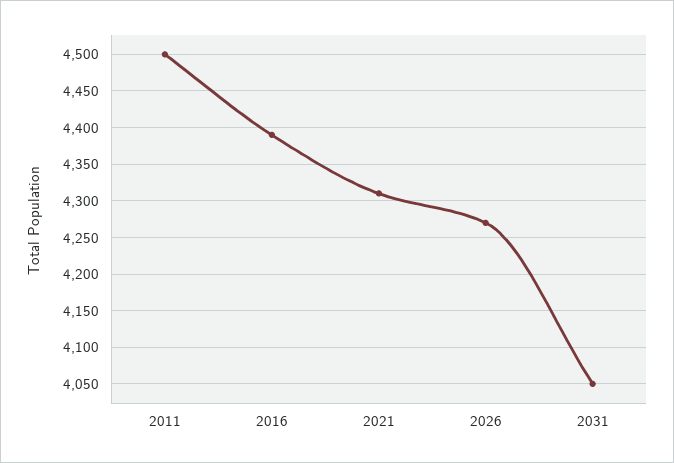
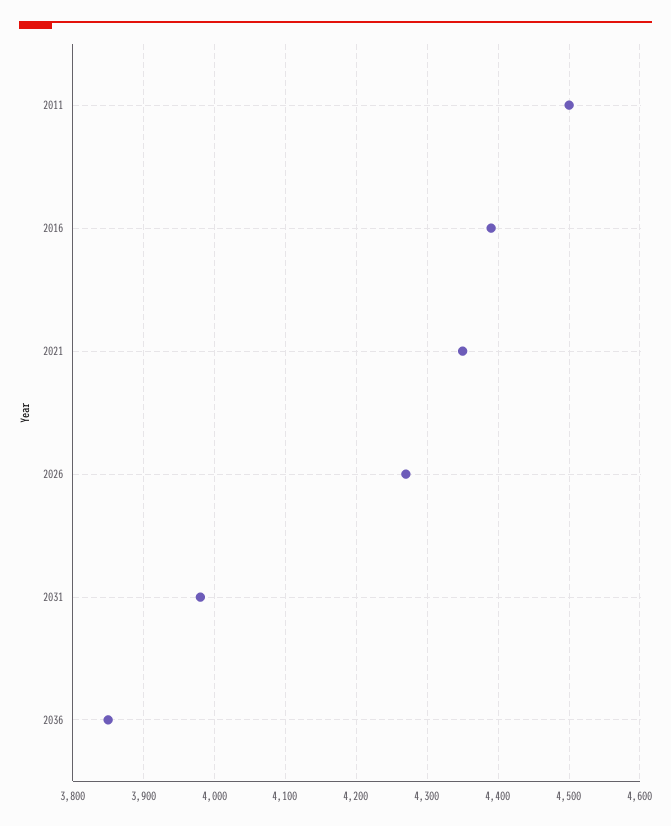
2021: 4310 -> 4350
2031: 4050 -> 3980
2036: none -> 3850

